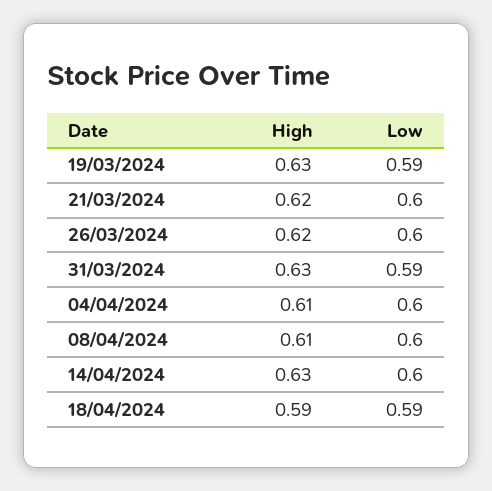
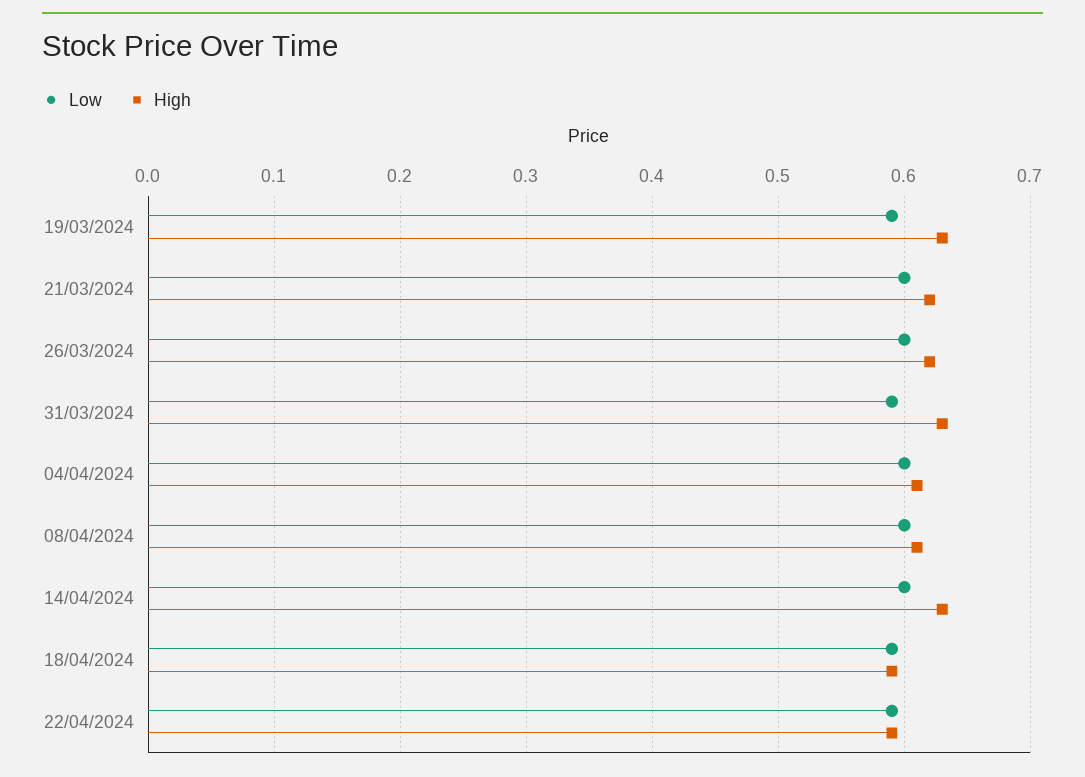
Low, 22/04/2024: none -> 0.59
High, 22/04/2024: none -> 0.59

